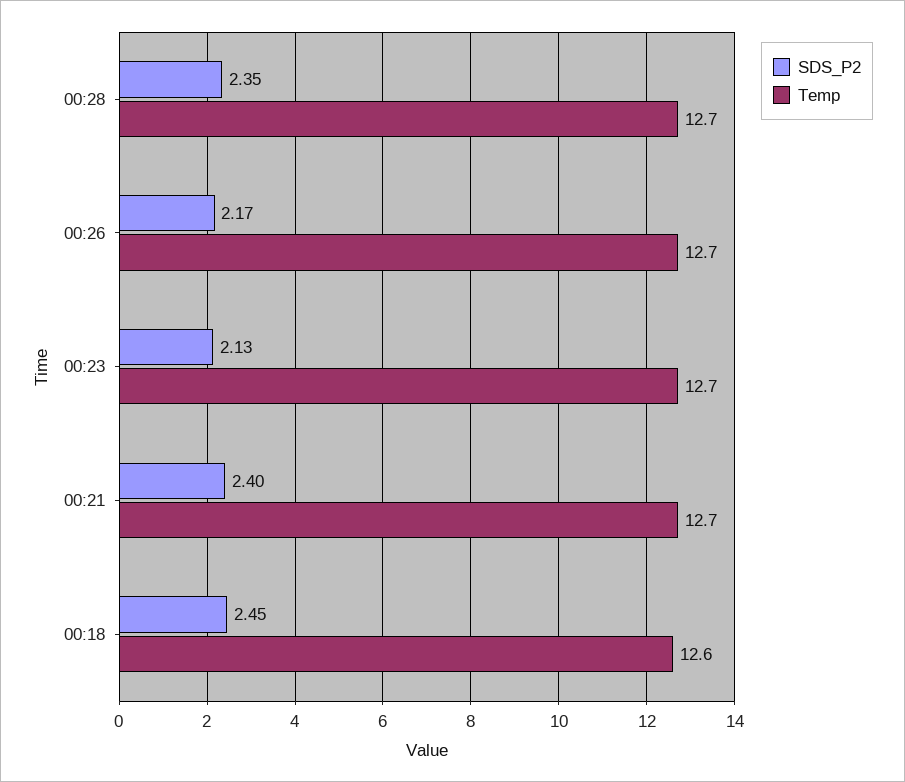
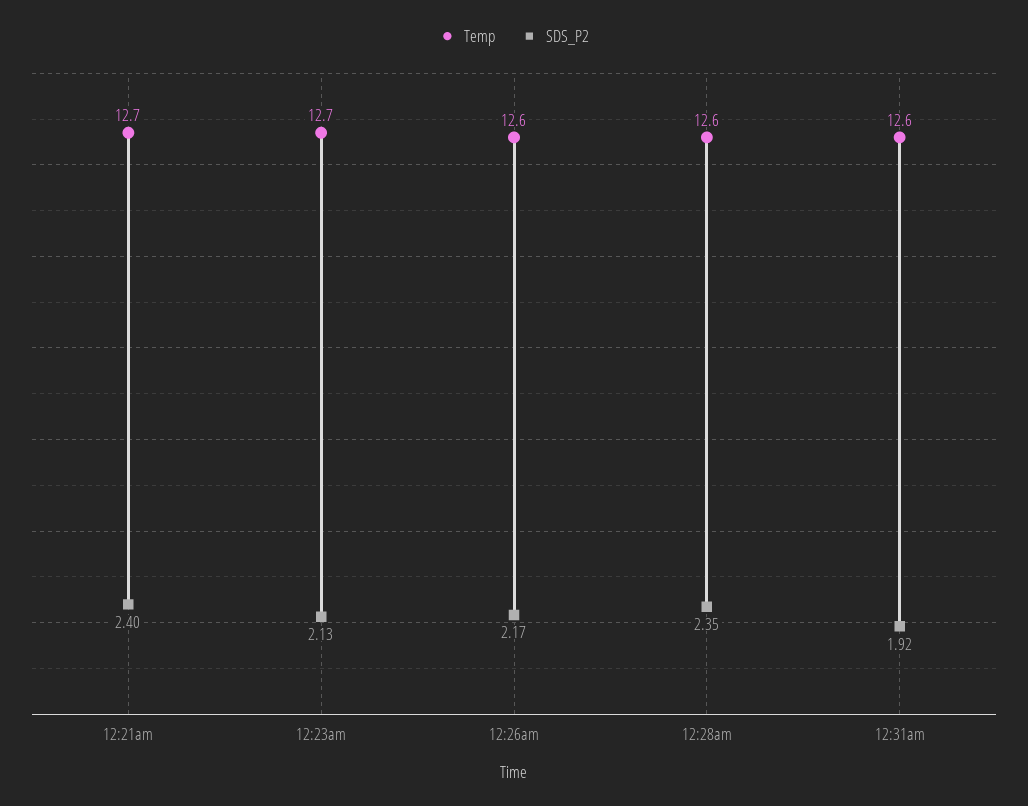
Temp, 00:28: 12.7 -> 12.6
Temp, 00:26: 12.7 -> 12.6
SDS_P2, 00:18: 2.45 -> none
Temp, 00:18: 12.6 -> none
Temp, 12:31am: none -> 12.6
SDS_P2, 12:31am: none -> 1.92

